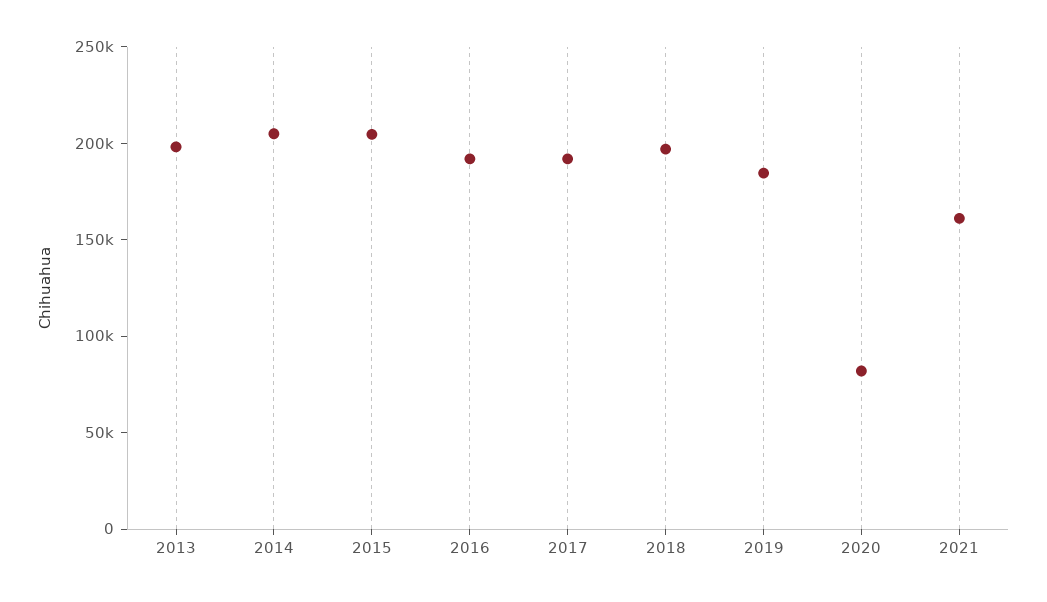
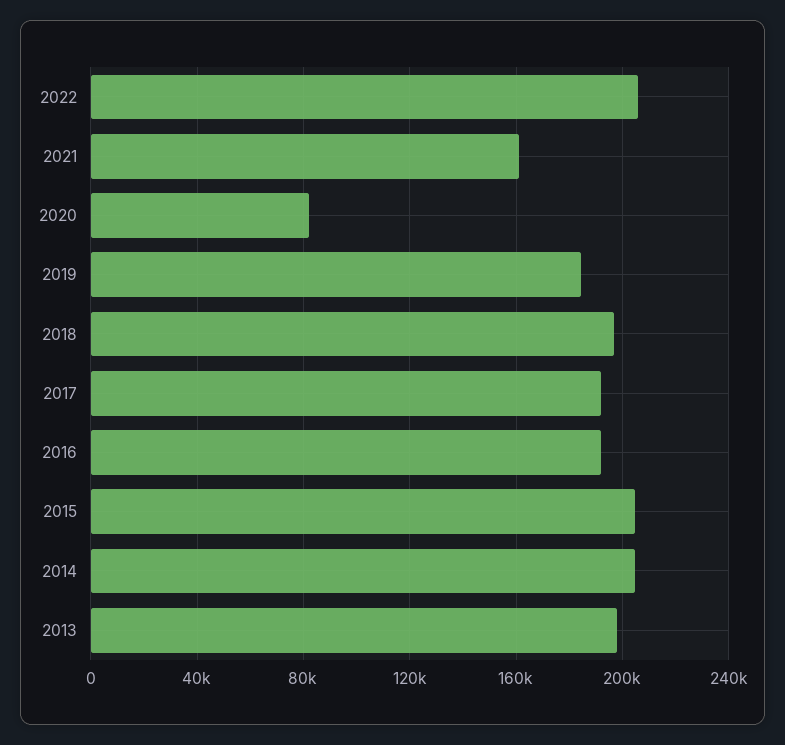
2022: none -> 205000

